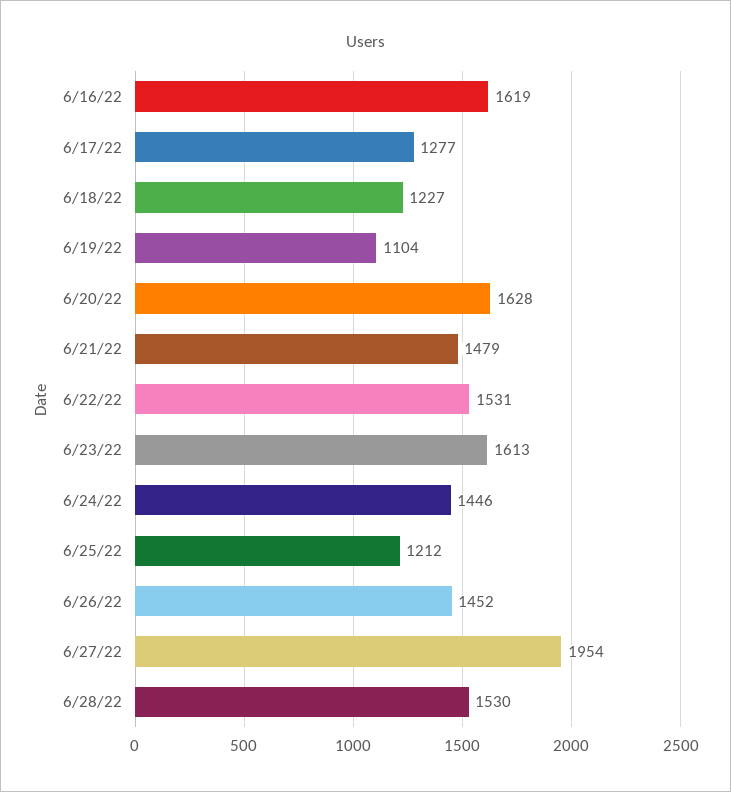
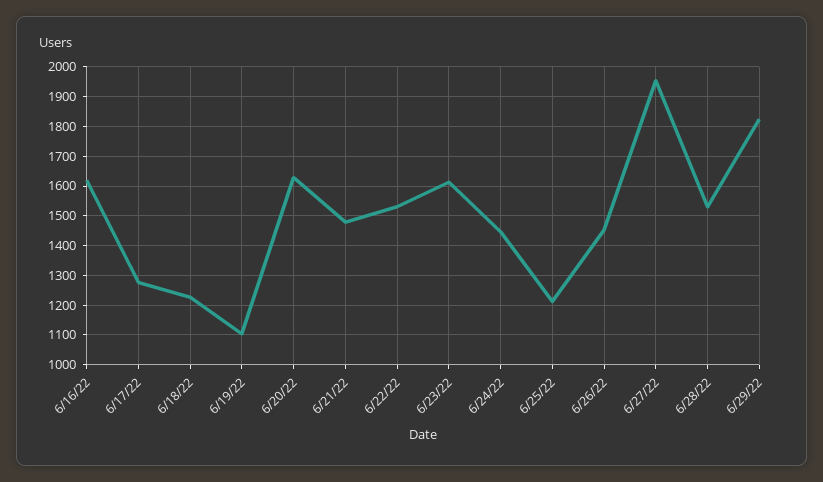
6/29/22: none -> 1825

